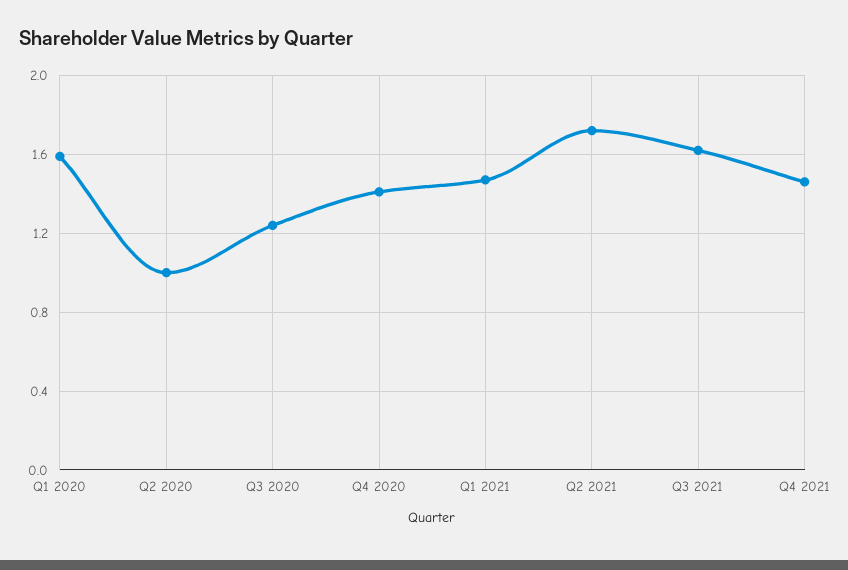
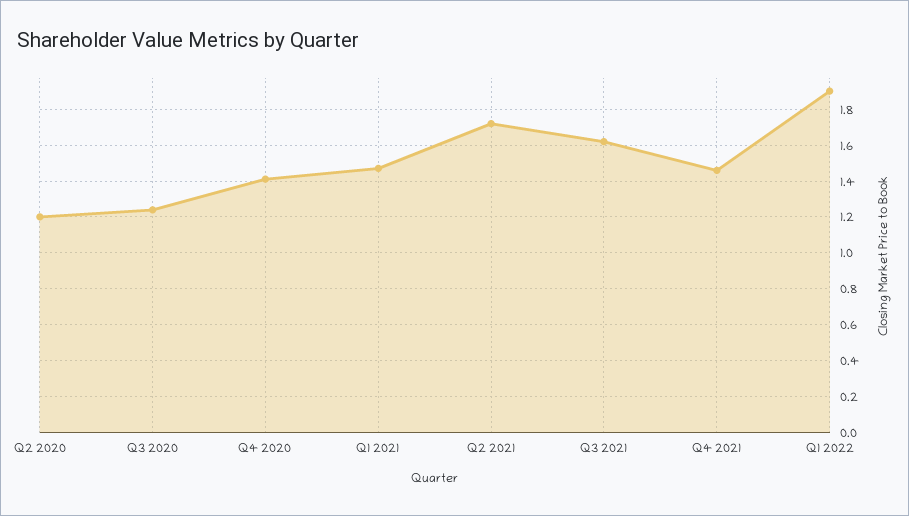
Q1 2020: 1.6 -> none
Q2 2020: 1 -> 1.2
Q1 2022: none -> 1.9

